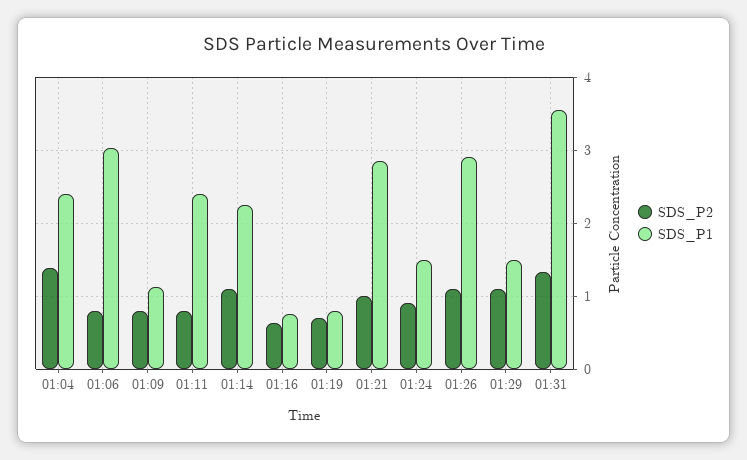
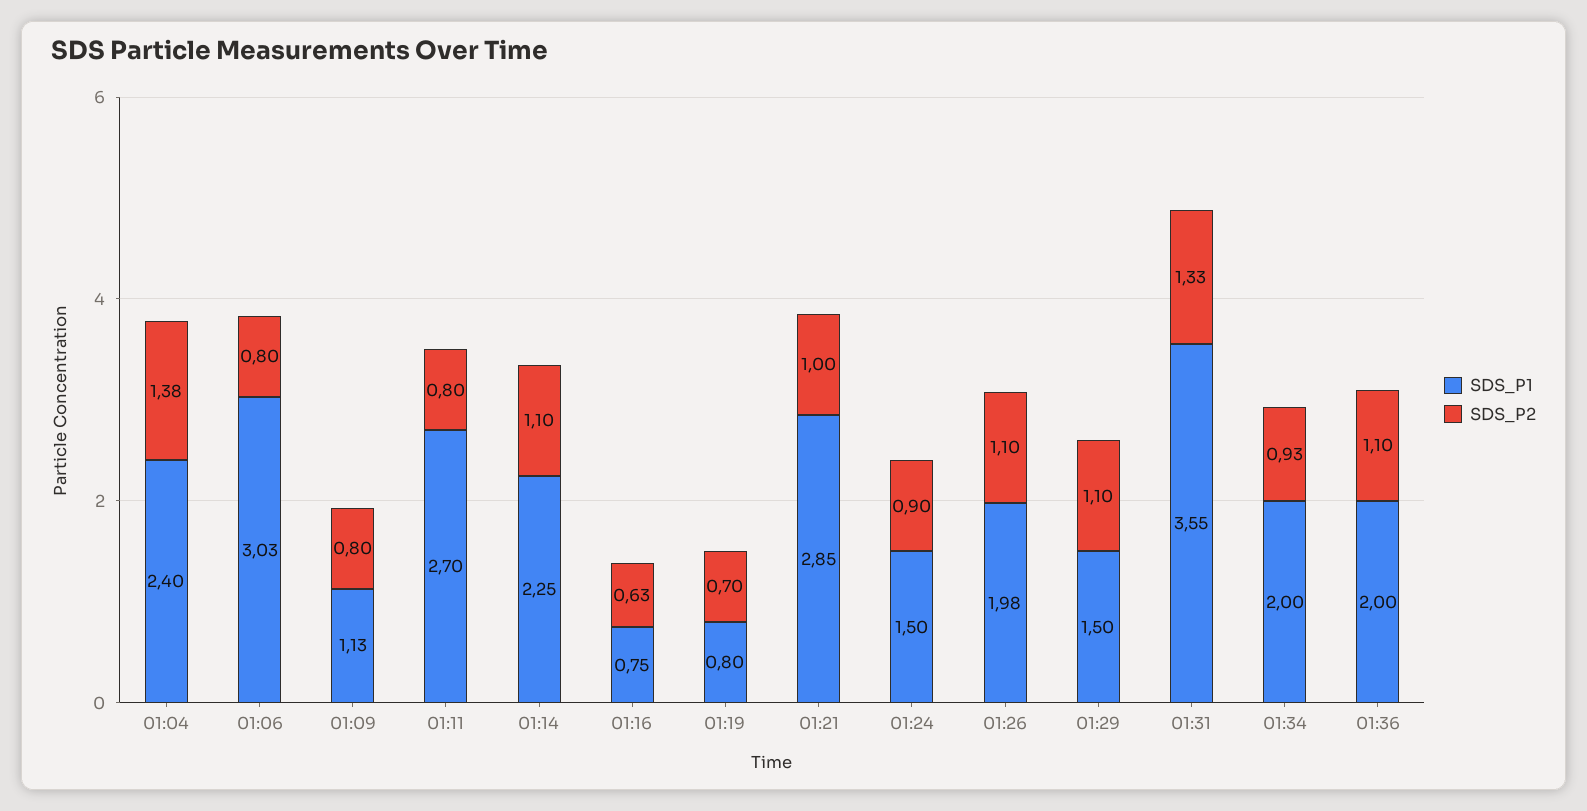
SDS_P1, 01:11: 2.4 -> 2.7
SDS_P1, 01:26: 2.9 -> 1.98
SDS_P1, 01:34: none -> 2
SDS_P2, 01:34: none -> 0.93
SDS_P1, 01:36: none -> 2
SDS_P2, 01:36: none -> 1.1

